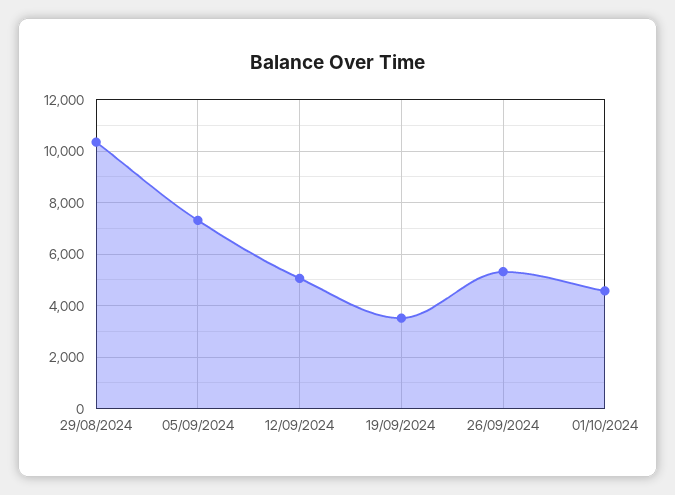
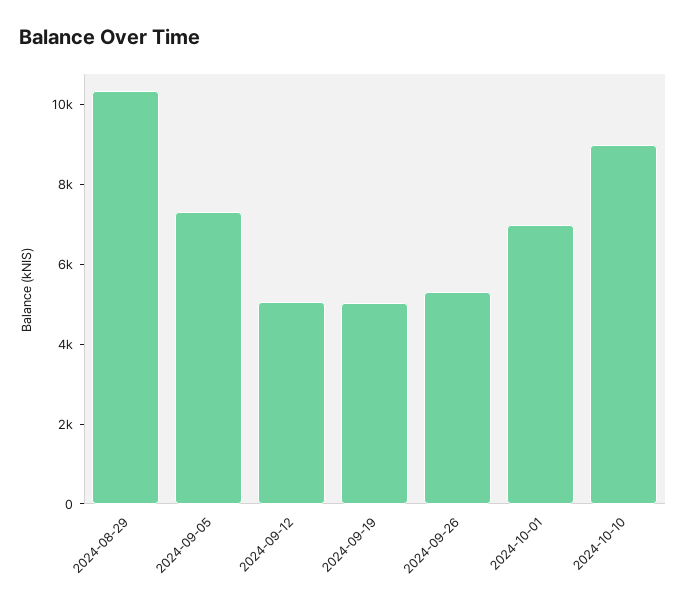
19/09/2024: 3500 -> 5000
01/10/2024: 4500 -> 7000
2024-10-10: none -> 9000

